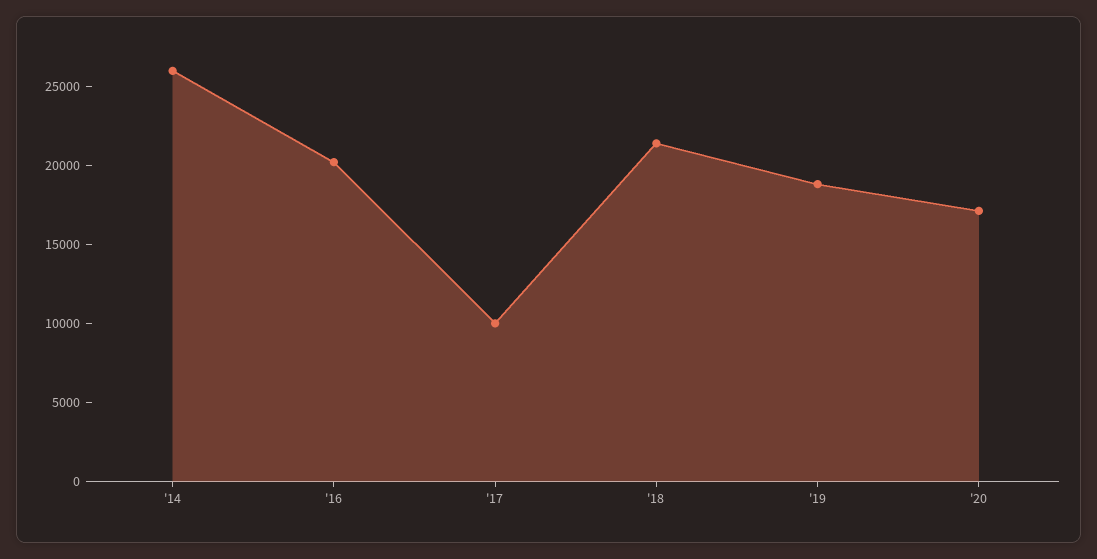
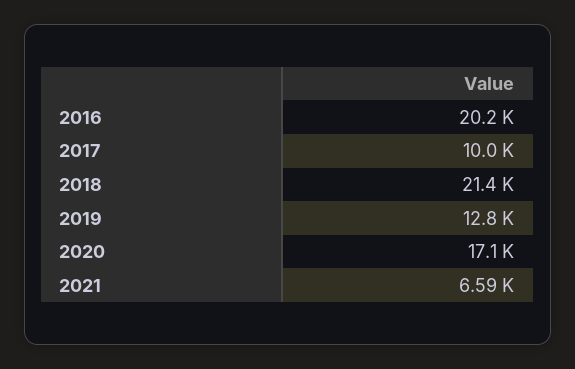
'14: 26000 -> none
'19: 19000 -> 12800
2021: none -> 6590

